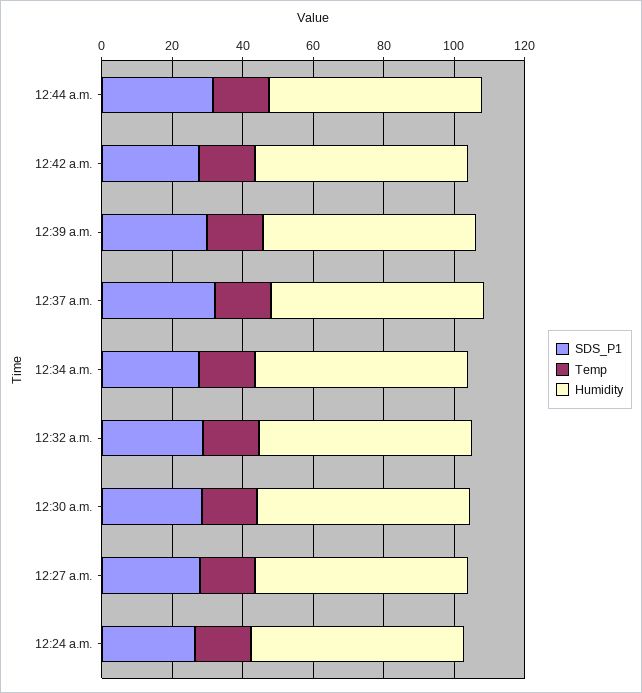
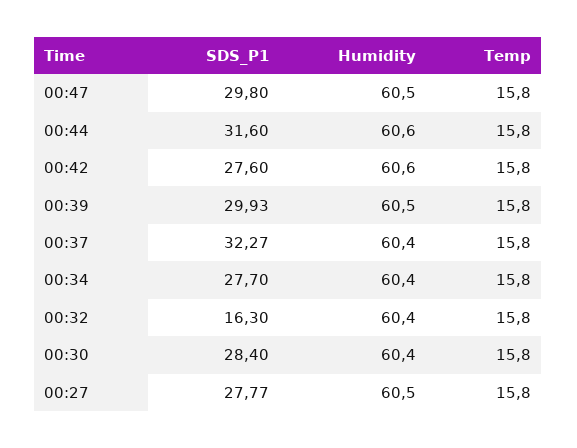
SDS_P1, 12:32 a.m.: 30 -> 16.3
SDS_P1, 12:24 a.m.: 25 -> none
Temp, 12:24 a.m.: 15 -> none
Humidity, 12:24 a.m.: 60 -> none
SDS_P1, 00:47: none -> 29.8
Humidity, 00:47: none -> 60.5
Temp, 00:47: none -> 15.8

